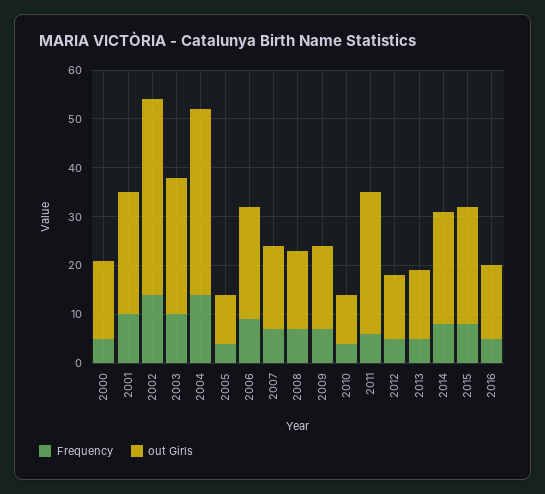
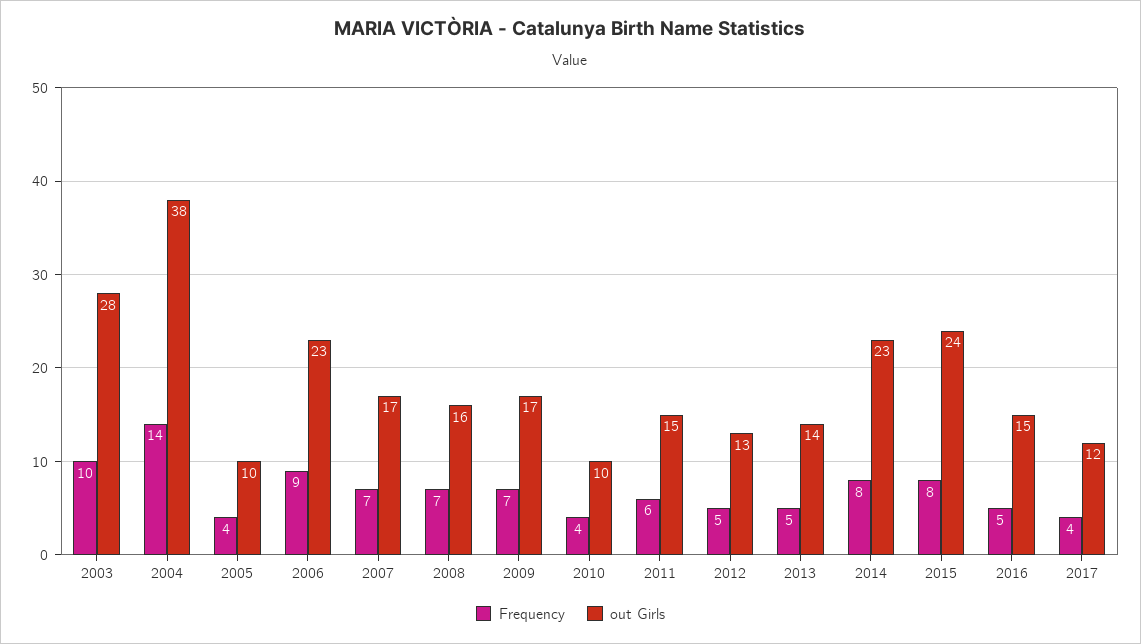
Frequency, 2000: 5 -> none
out Girls, 2000: 15 -> none
Frequency, 2001: 10 -> none
out Girls, 2001: 25 -> none
Frequency, 2002: 15 -> none
out Girls, 2002: 40 -> none
out Girls, 2011: 30 -> 15
Frequency, 2017: none -> 4
out Girls, 2017: none -> 12

